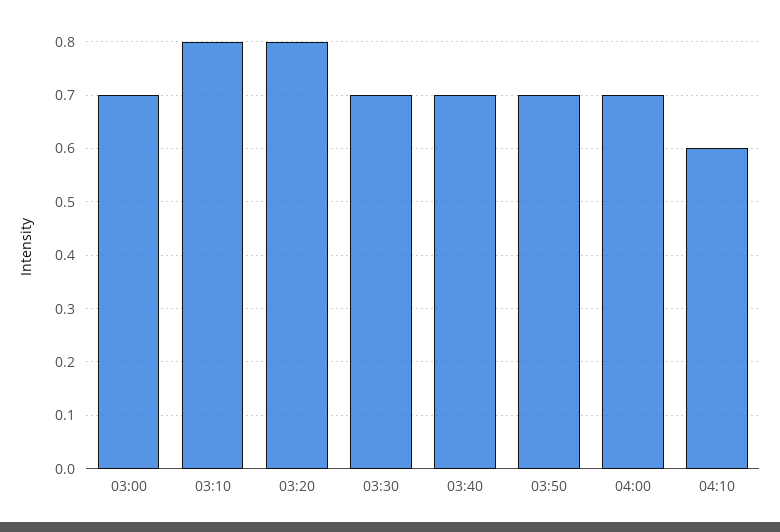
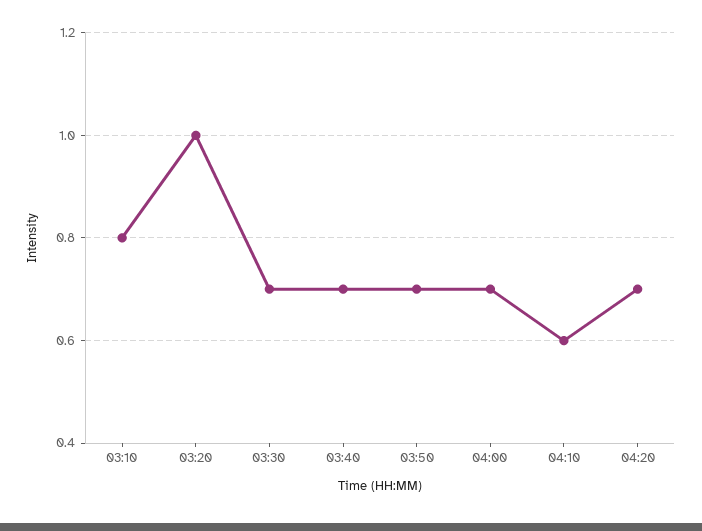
03:00: 0.7 -> none
03:20: 0.8 -> 1
04:20: none -> 0.7

